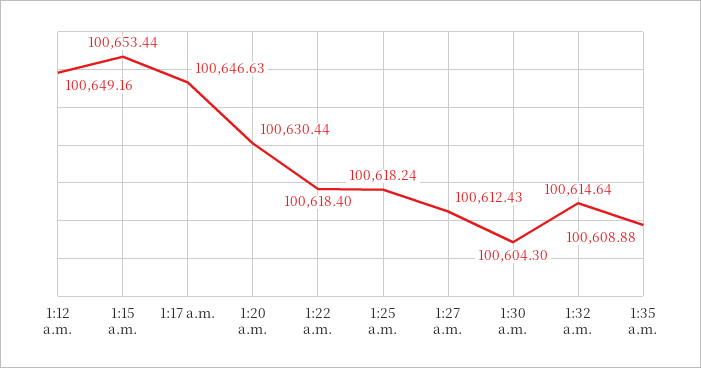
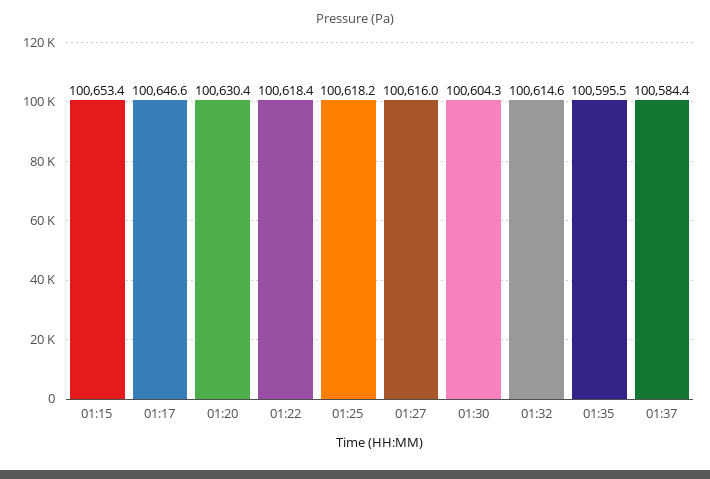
1:12 a.m.: 100649.16 -> none
1:27 a.m.: 100612.43 -> 100616
1:35 a.m.: 100608.88 -> 100595.5
01:37: none -> 100584.4

